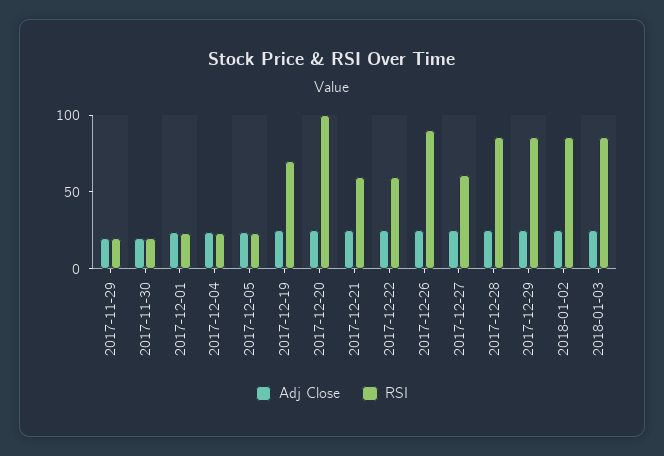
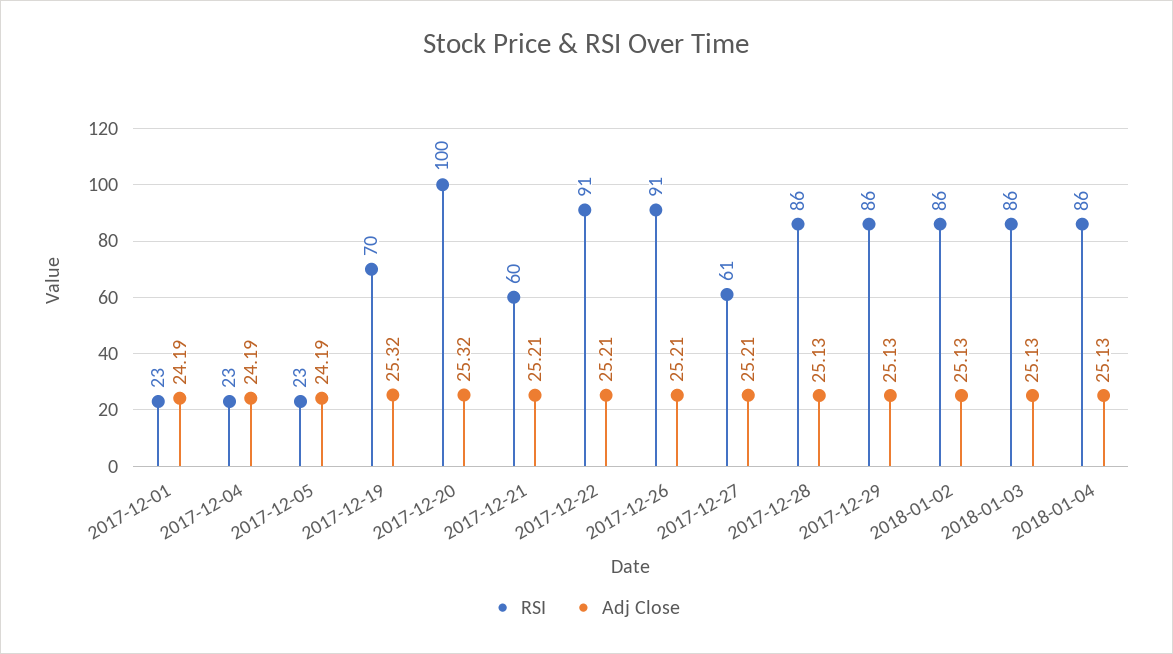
Adj Close, 2017-11-29: 20 -> none
RSI, 2017-11-29: 20 -> none
Adj Close, 2017-11-30: 20 -> none
RSI, 2017-11-30: 20 -> none
RSI, 2017-12-22: 60 -> 91
RSI, 2018-01-04: none -> 86
Adj Close, 2018-01-04: none -> 25.13

